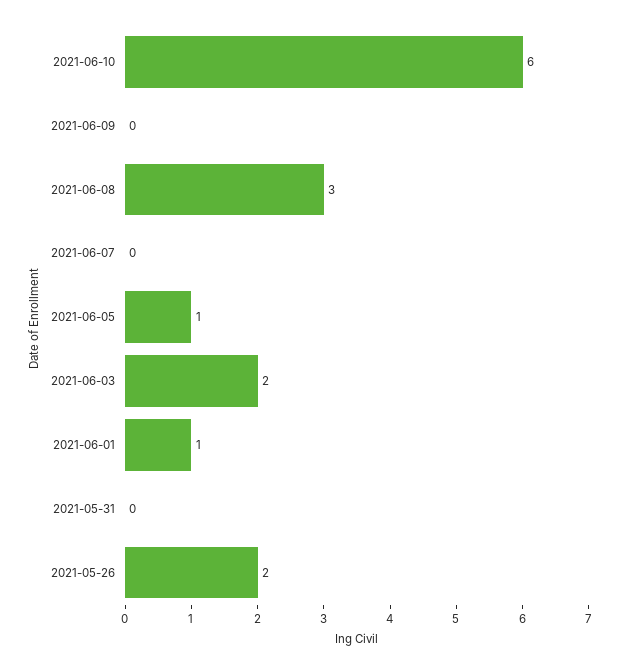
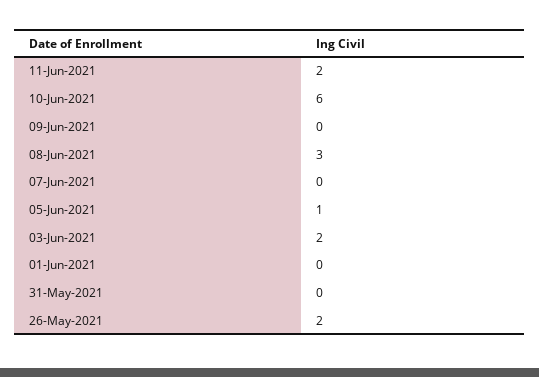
2021-06-01: 1 -> 0
11-Jun-2021: none -> 2

